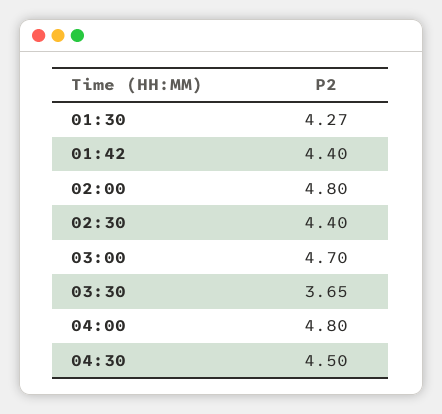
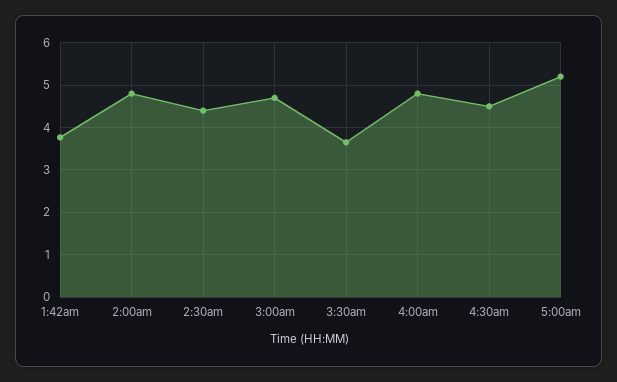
01:30: 4.27 -> none
01:42: 4.4 -> 3.8
5:00am: none -> 5.2

